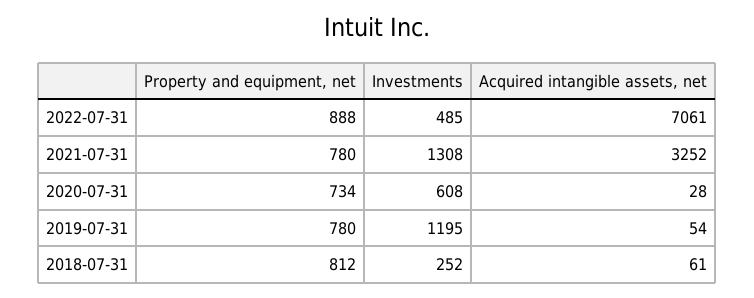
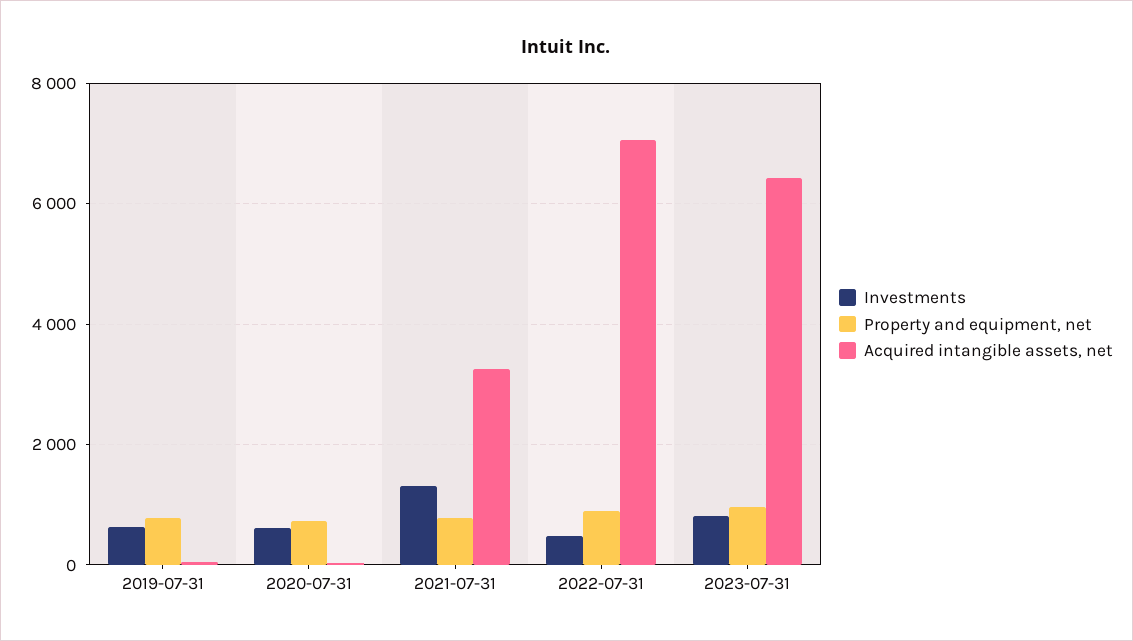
Investments, 2019-07-31: 1195 -> 600
Property and equipment, net, 2018-07-31: 812 -> none
Investments, 2018-07-31: 252 -> none
Acquired intangible assets, net, 2018-07-31: 61 -> none
Investments, 2023-07-31: none -> 800
Property and equipment, net, 2023-07-31: none -> 1000
Acquired intangible assets, net, 2023-07-31: none -> 6400

